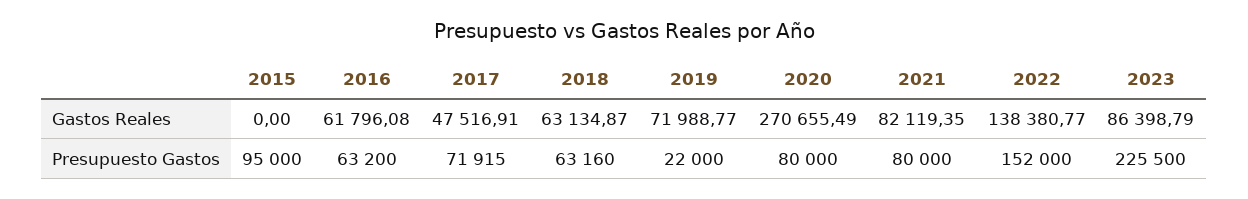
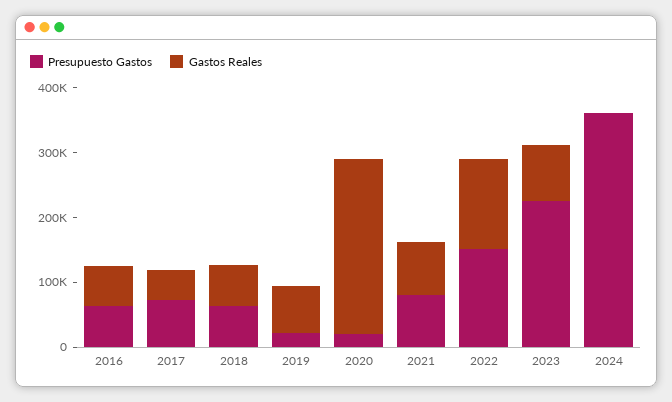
Gastos Reales, 2015: 0 -> none
Presupuesto Gastos, 2015: 95000 -> none
Presupuesto Gastos, 2020: 80000 -> 20000
Presupuesto Gastos, 2024: none -> 360000
Gastos Reales, 2024: none -> 0

